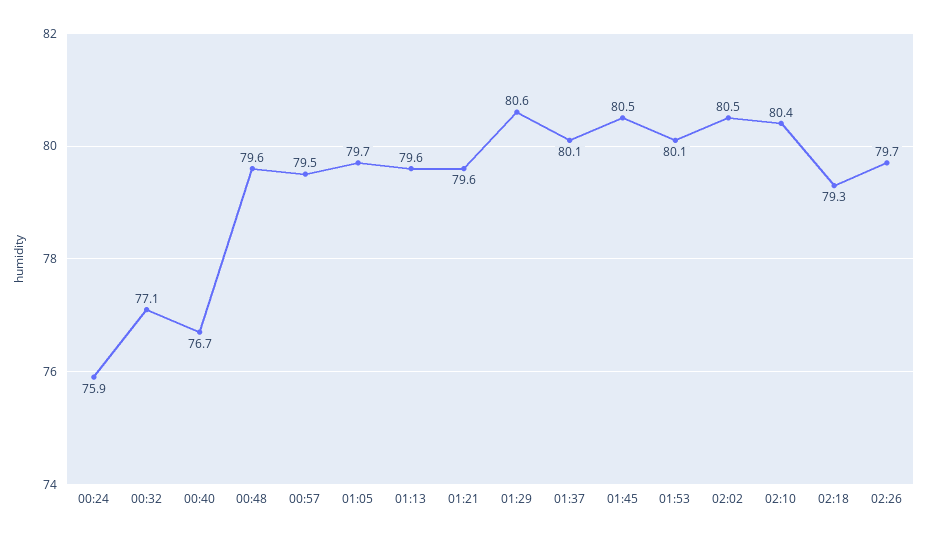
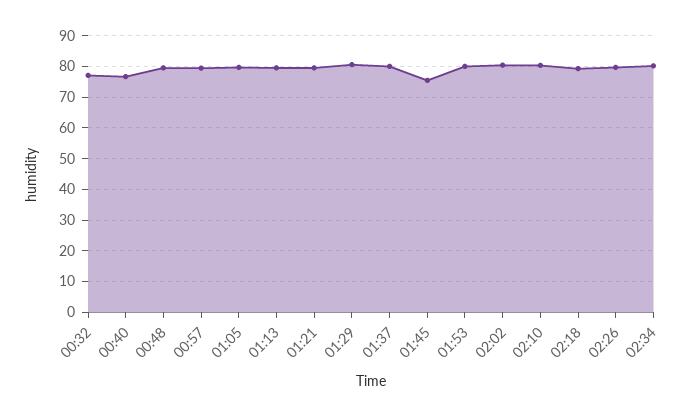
00:24: 75.9 -> none
01:45: 80.5 -> 76
02:34: none -> 80

